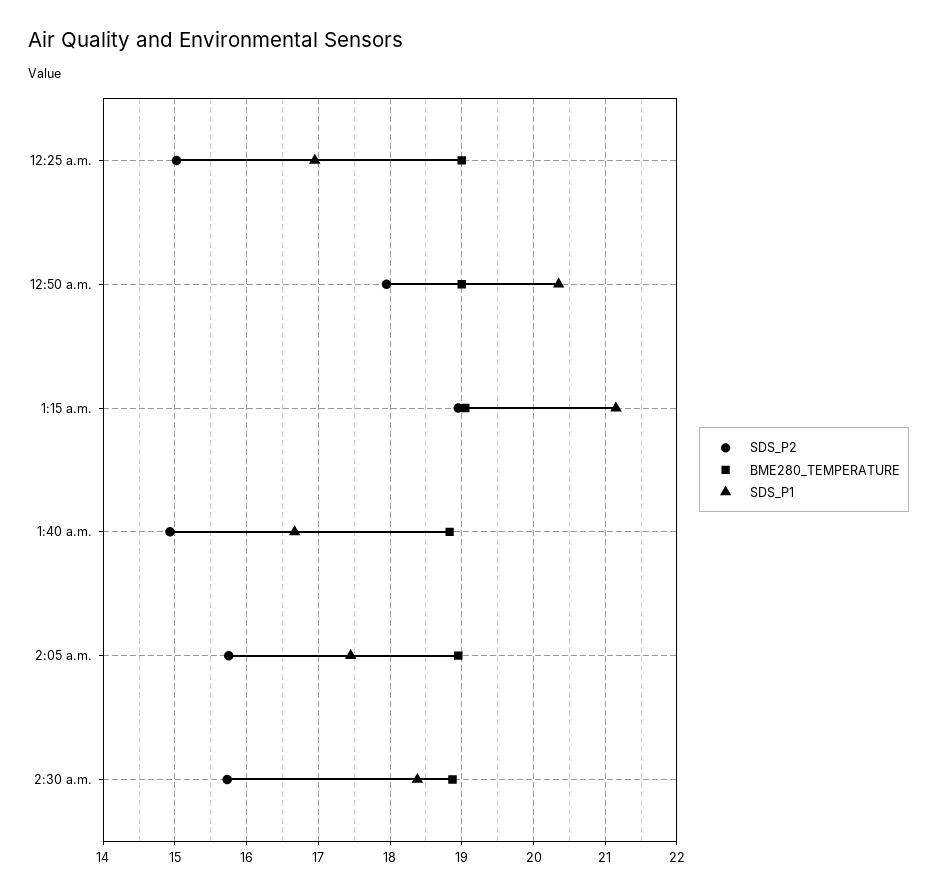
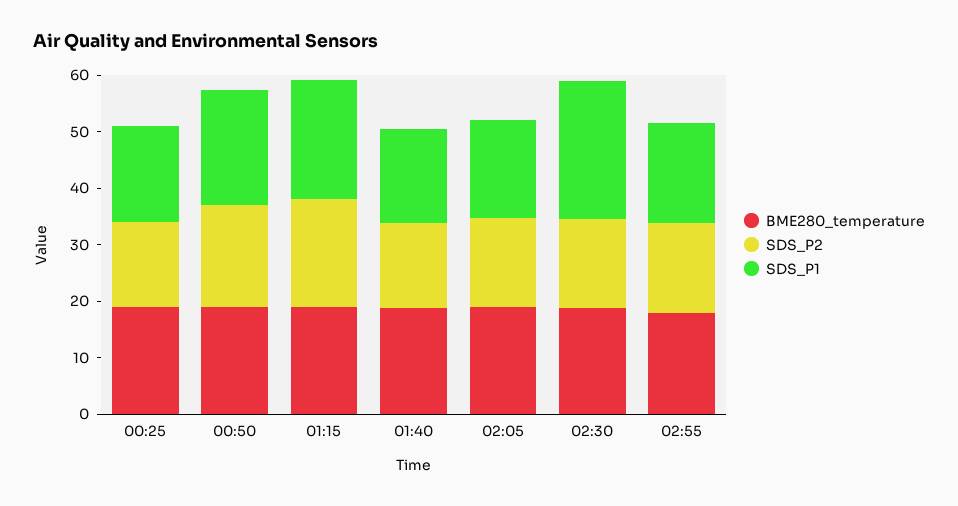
SDS_P1, 2:30 a.m.: 18.4 -> 24
BME280_TEMPERATURE, 02:55: none -> 18
SDS_P2, 02:55: none -> 16
SDS_P1, 02:55: none -> 18

